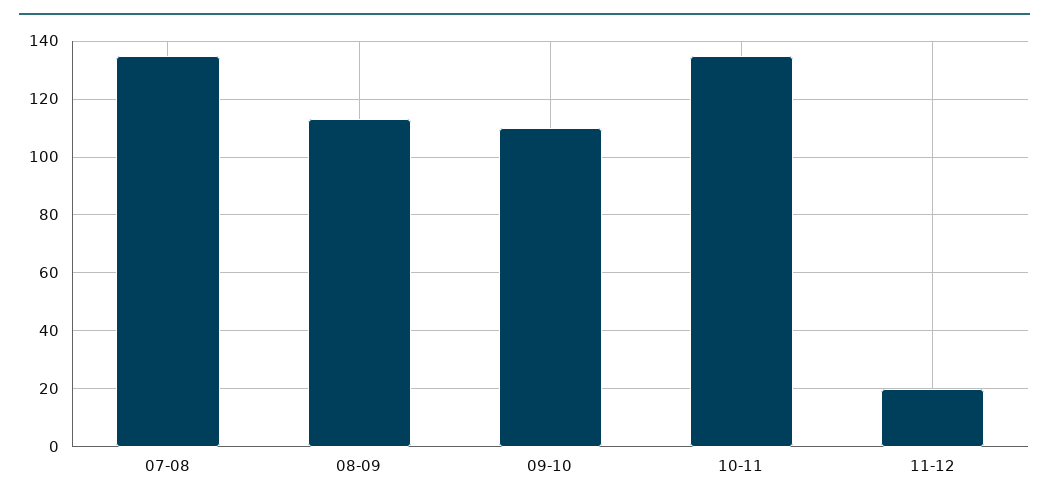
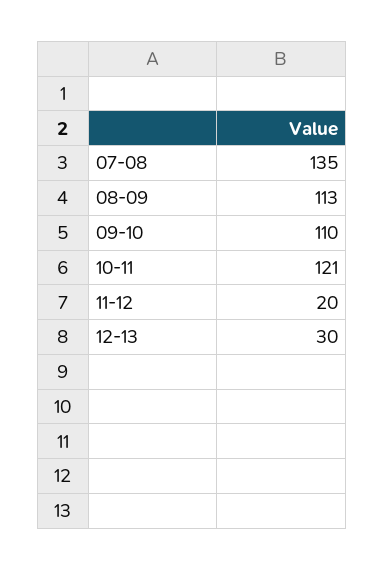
10-11: 135 -> 121
12-13: none -> 30

